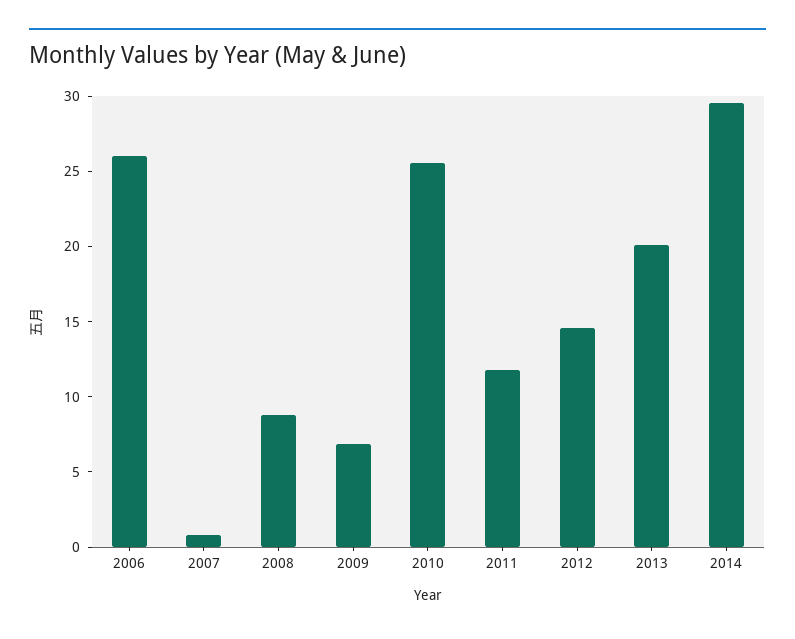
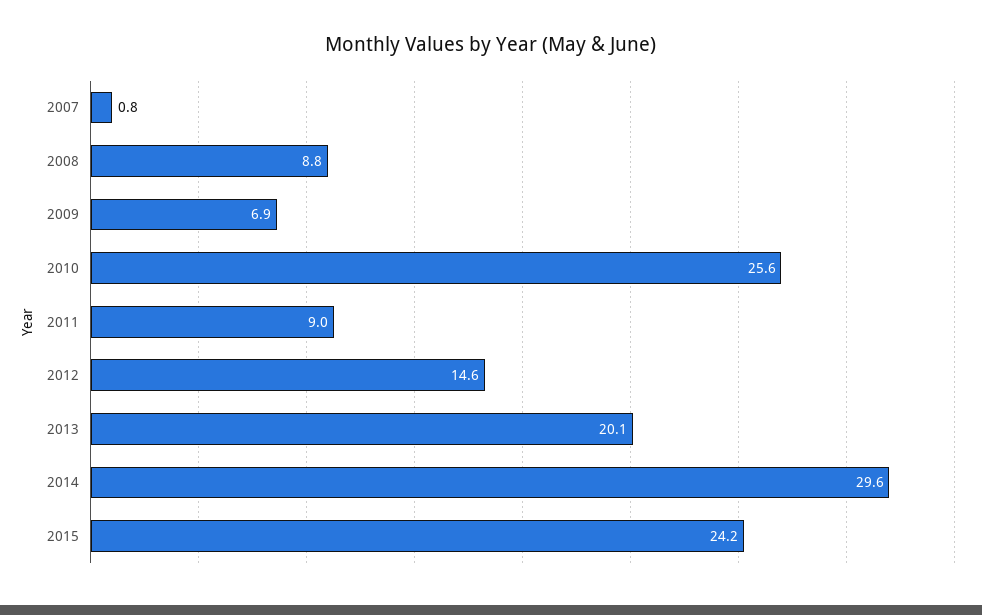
2006: 26 -> none
2011: 12 -> 9
2015: none -> 24.2

